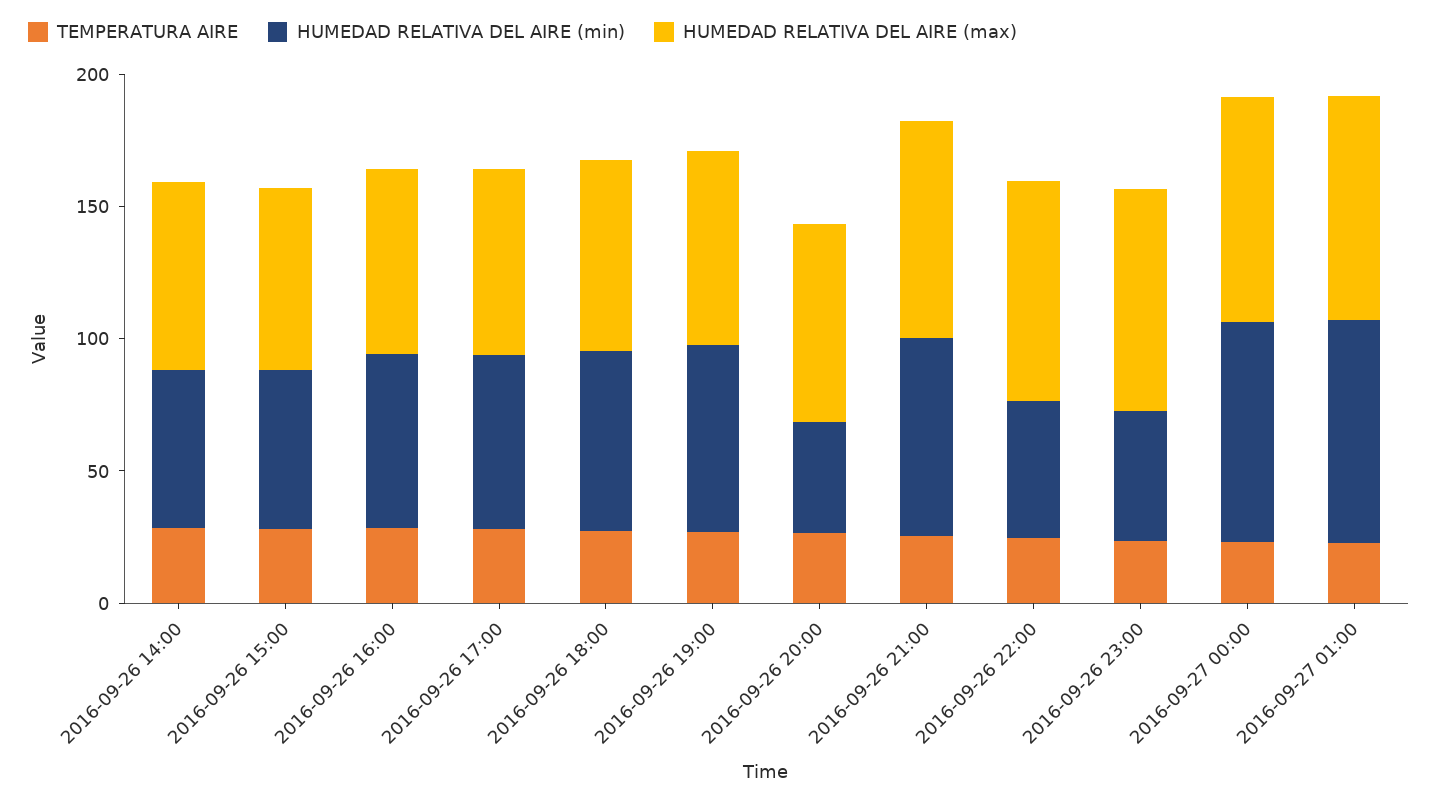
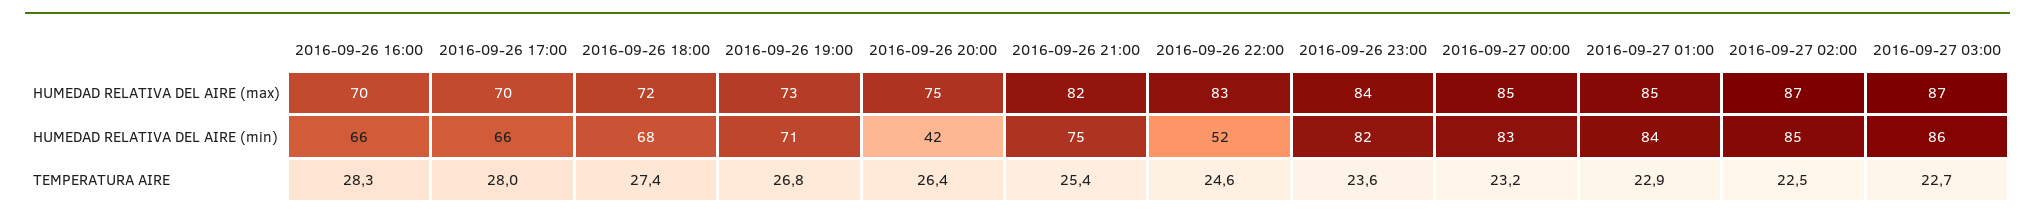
TEMPERATURA AIRE, 2016-09-26 14:00: 30 -> none
HUMEDAD RELATIVA DEL AIRE (min), 2016-09-26 14:00: 60 -> none
HUMEDAD RELATIVA DEL AIRE (max), 2016-09-26 14:00: 70 -> none
TEMPERATURA AIRE, 2016-09-26 15:00: 30 -> none
HUMEDAD RELATIVA DEL AIRE (min), 2016-09-26 15:00: 60 -> none
HUMEDAD RELATIVA DEL AIRE (max), 2016-09-26 15:00: 70 -> none
HUMEDAD RELATIVA DEL AIRE (min), 2016-09-26 23:00: 50 -> 82
HUMEDAD RELATIVA DEL AIRE (max), 2016-09-27 02:00: none -> 87
HUMEDAD RELATIVA DEL AIRE (max), 2016-09-27 03:00: none -> 87
HUMEDAD RELATIVA DEL AIRE (min), 2016-09-27 02:00: none -> 85
HUMEDAD RELATIVA DEL AIRE (min), 2016-09-27 03:00: none -> 86
TEMPERATURA AIRE, 2016-09-27 02:00: none -> 22.5
TEMPERATURA AIRE, 2016-09-27 03:00: none -> 22.7

